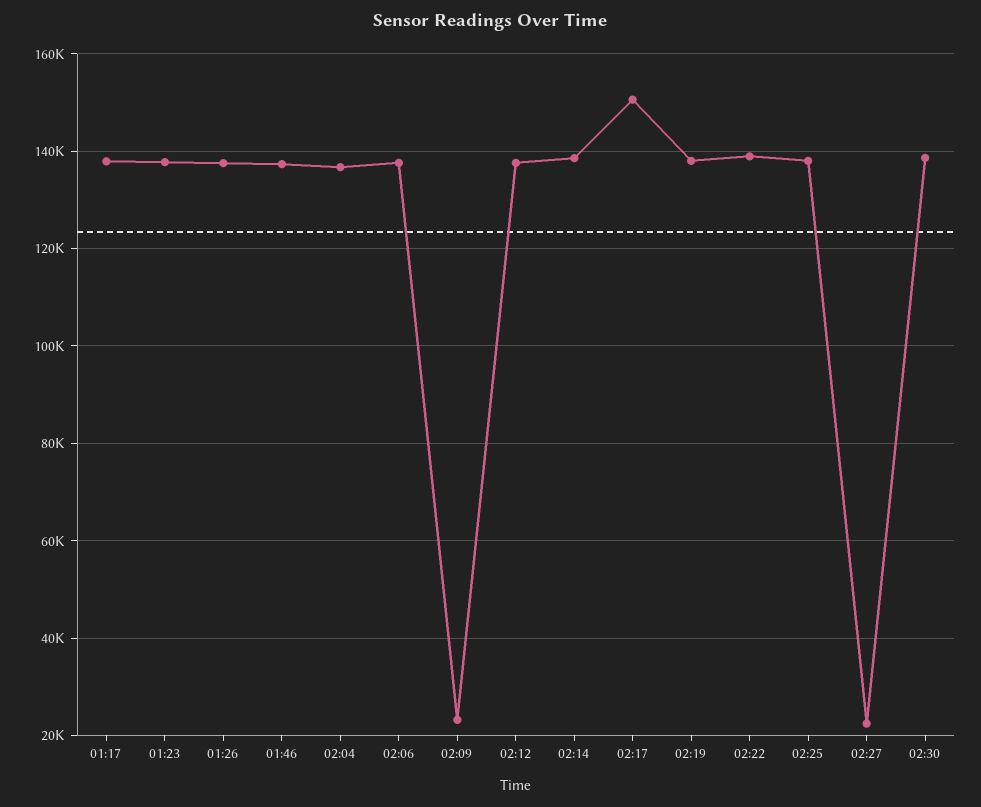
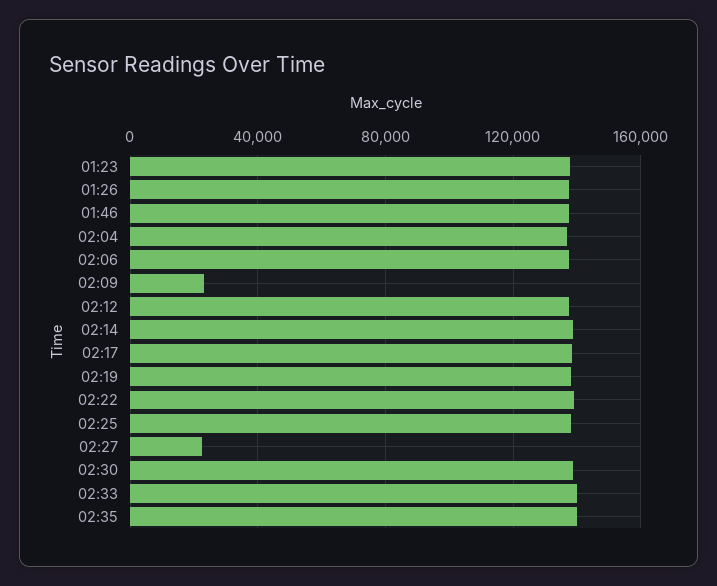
01:17: 138000 -> none
02:17: 150000 -> 140000
02:33: none -> 140000
02:35: none -> 140000

